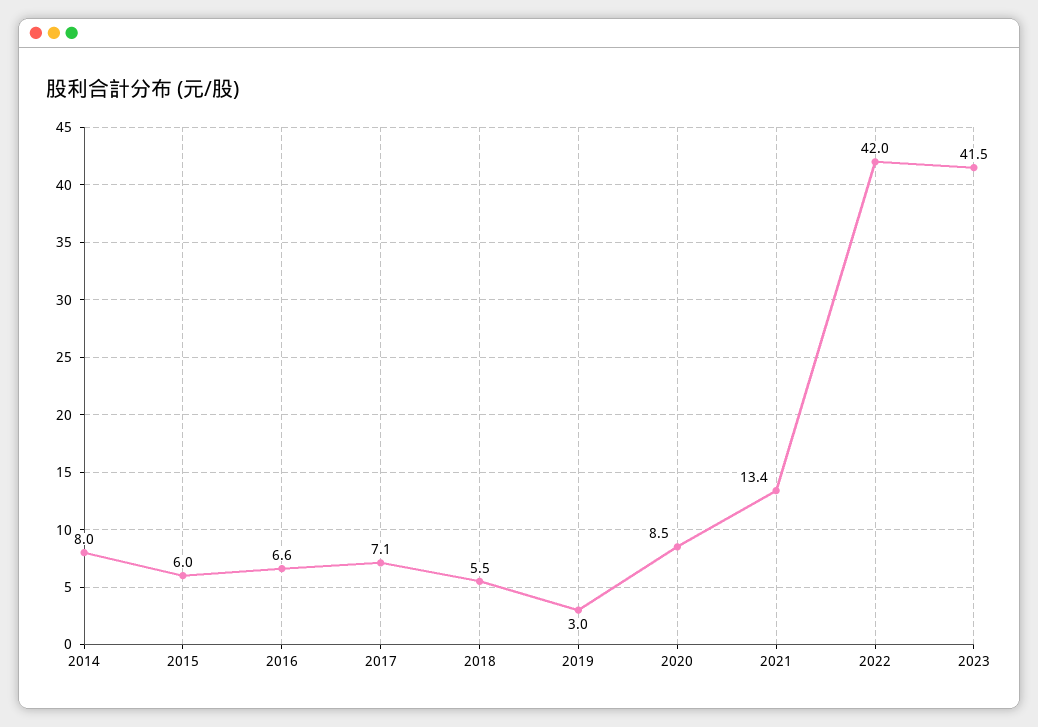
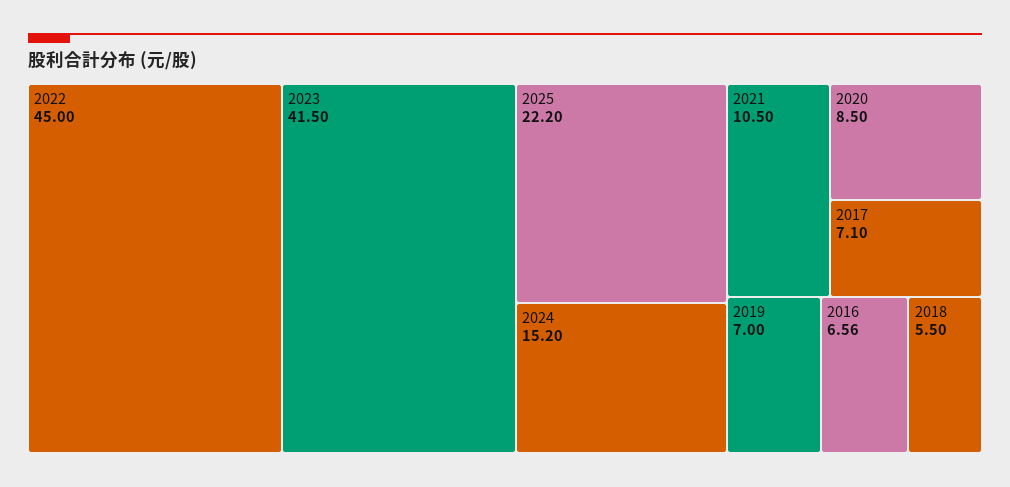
2014: 8 -> none
2015: 6 -> none
2019: 3 -> 7
2021: 13.4 -> 10.5
2022: 42 -> 45
2025: none -> 22.2
2024: none -> 15.2

